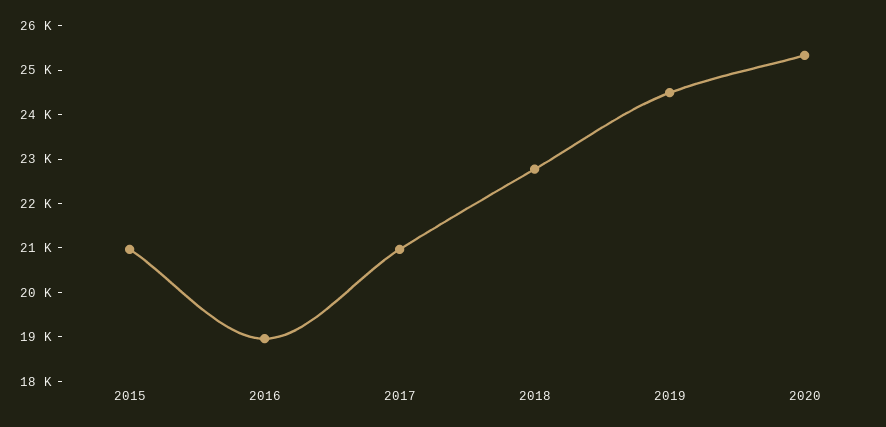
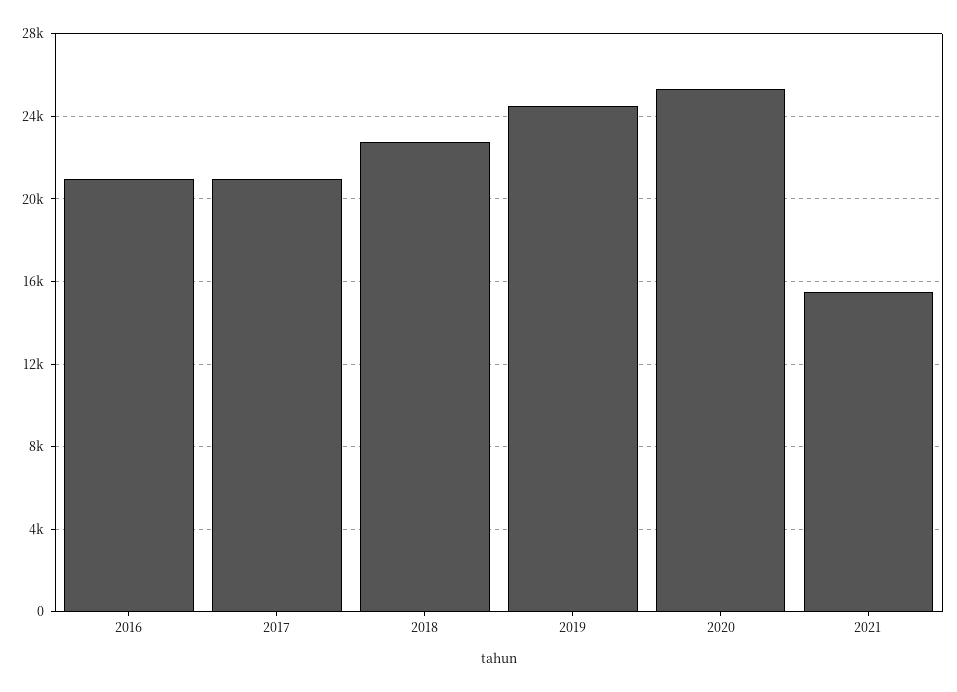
2015: 21000 -> none
2016: 19000 -> 21000
2021: none -> 15500

